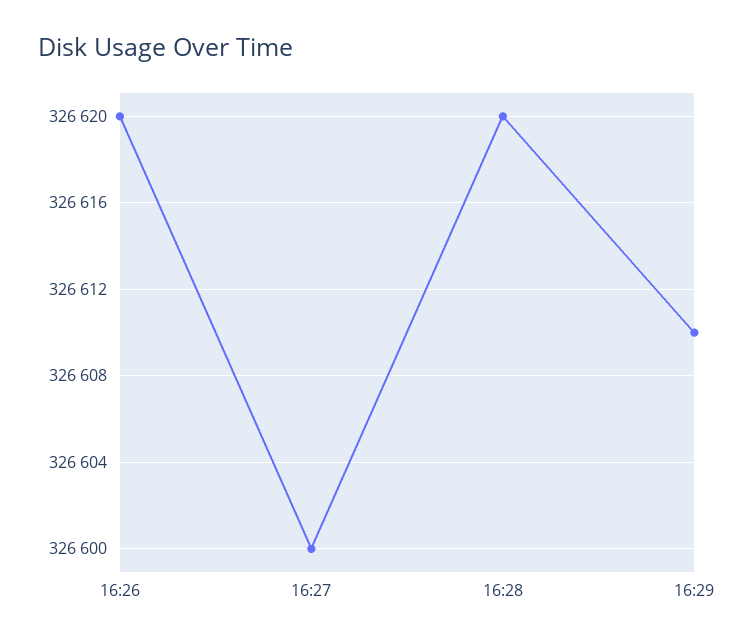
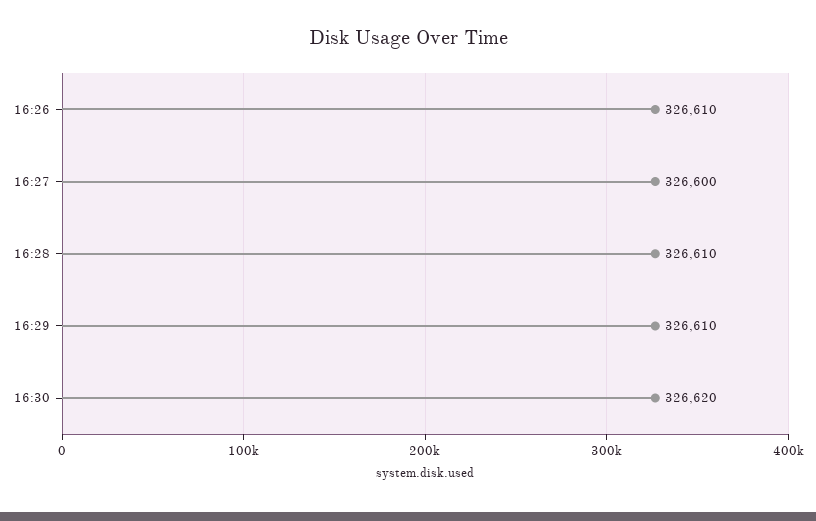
16:26: 326620 -> 326610
16:28: 326620 -> 326610
16:30: none -> 326620

